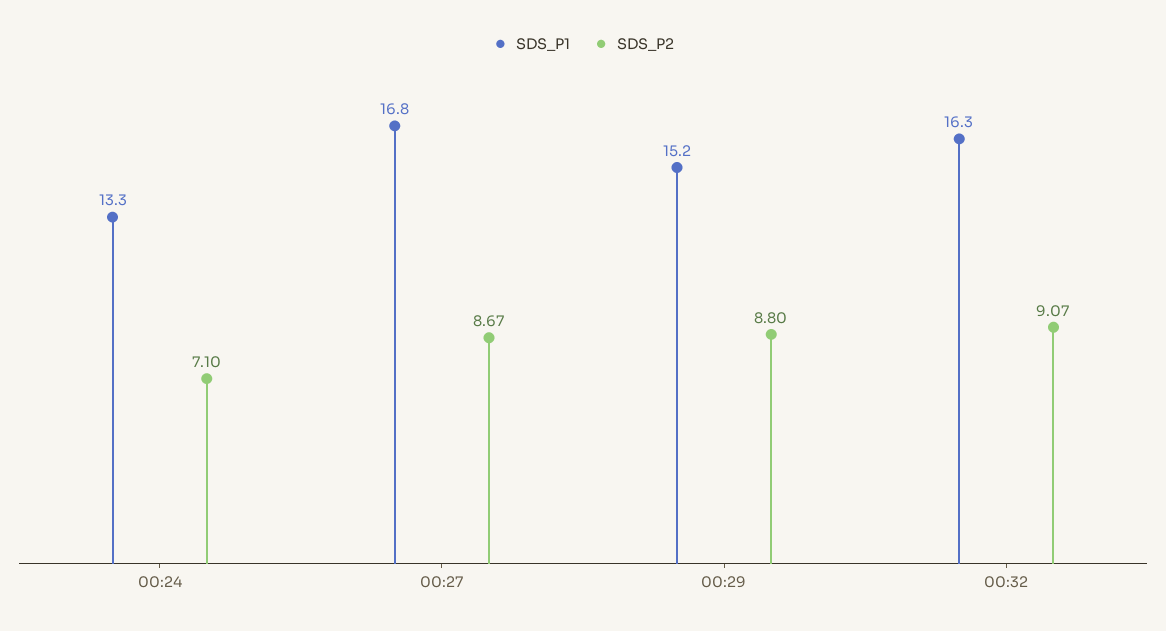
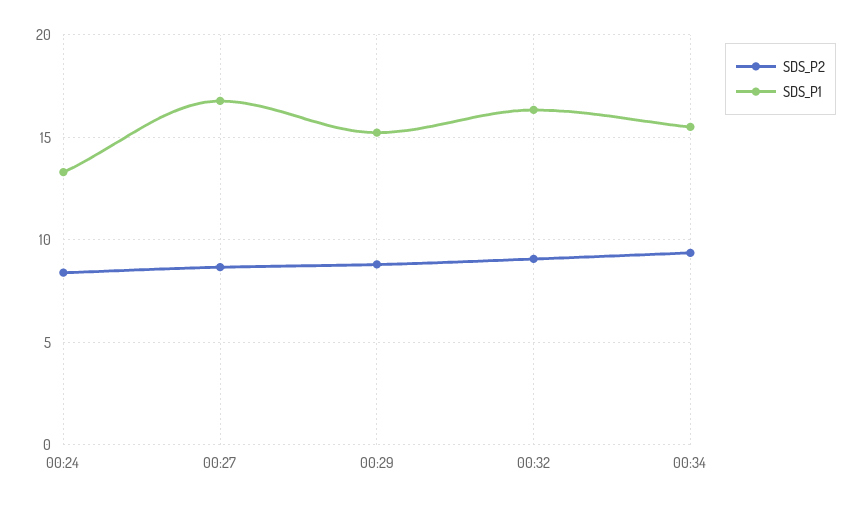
SDS_P2, 00:24: 7.1 -> 8.5
SDS_P2, 00:34: none -> 9.5
SDS_P1, 00:34: none -> 15.5

